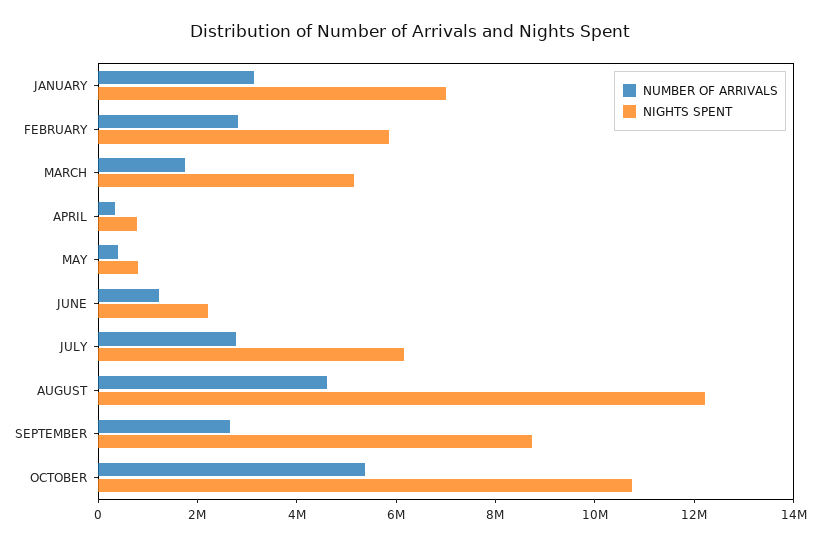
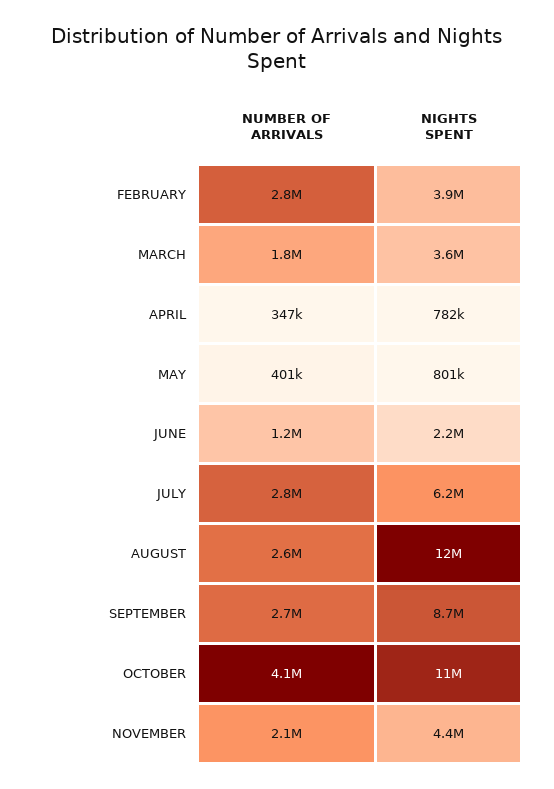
NUMBER OF ARRIVALS, JANUARY: 3000000 -> none
NIGHTS SPENT, JANUARY: 7000000 -> none
NIGHTS SPENT, FEBRUARY: 6000000 -> 3900000
NIGHTS SPENT, MARCH: 5000000 -> 3600000
NUMBER OF ARRIVALS, AUGUST: 4500000 -> 2600000
NUMBER OF ARRIVALS, OCTOBER: 5500000 -> 4100000
NUMBER OF ARRIVALS, NOVEMBER: none -> 2100000
NIGHTS SPENT, NOVEMBER: none -> 4400000

